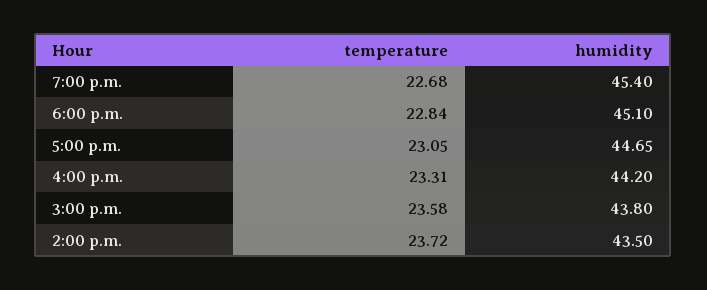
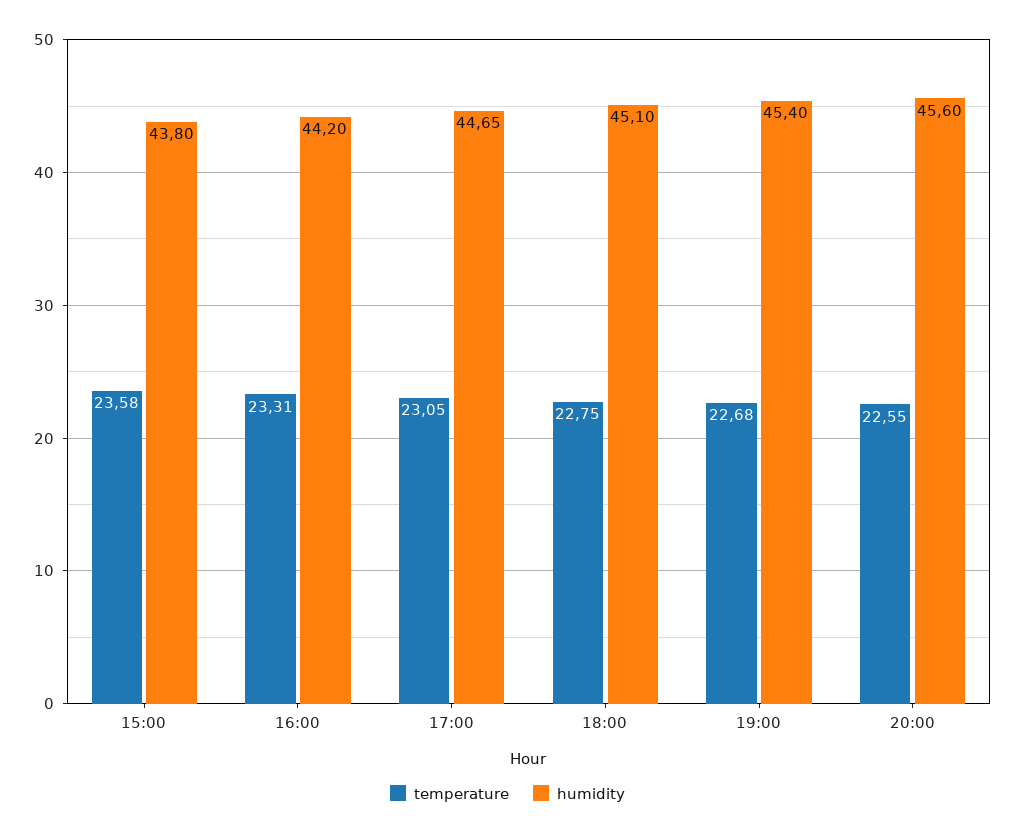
temperature, 6:00 p.m.: 22.84 -> 22.75
temperature, 2:00 p.m.: 23.72 -> none
humidity, 2:00 p.m.: 43.5 -> none
temperature, 20:00: none -> 22.55
humidity, 20:00: none -> 45.6

